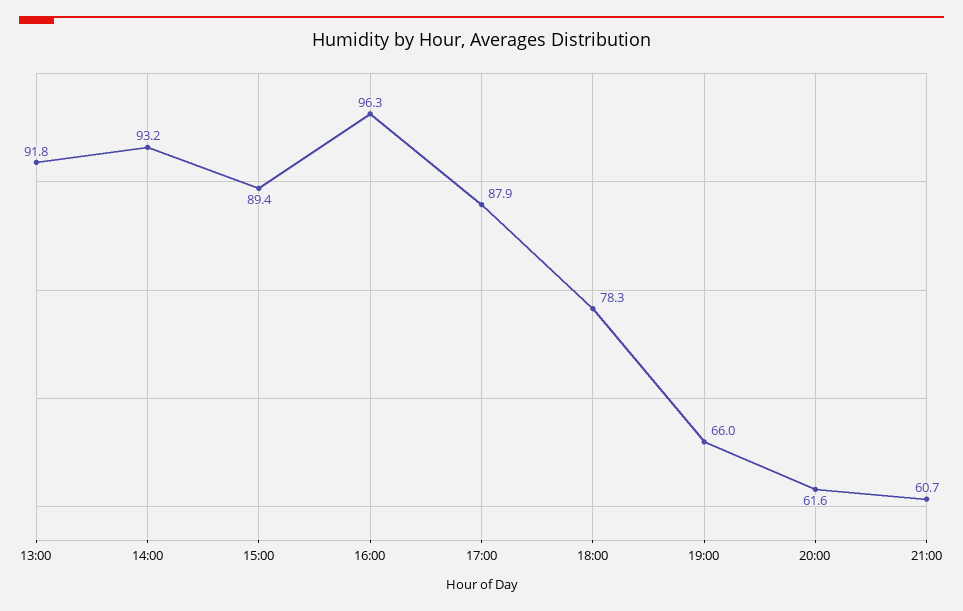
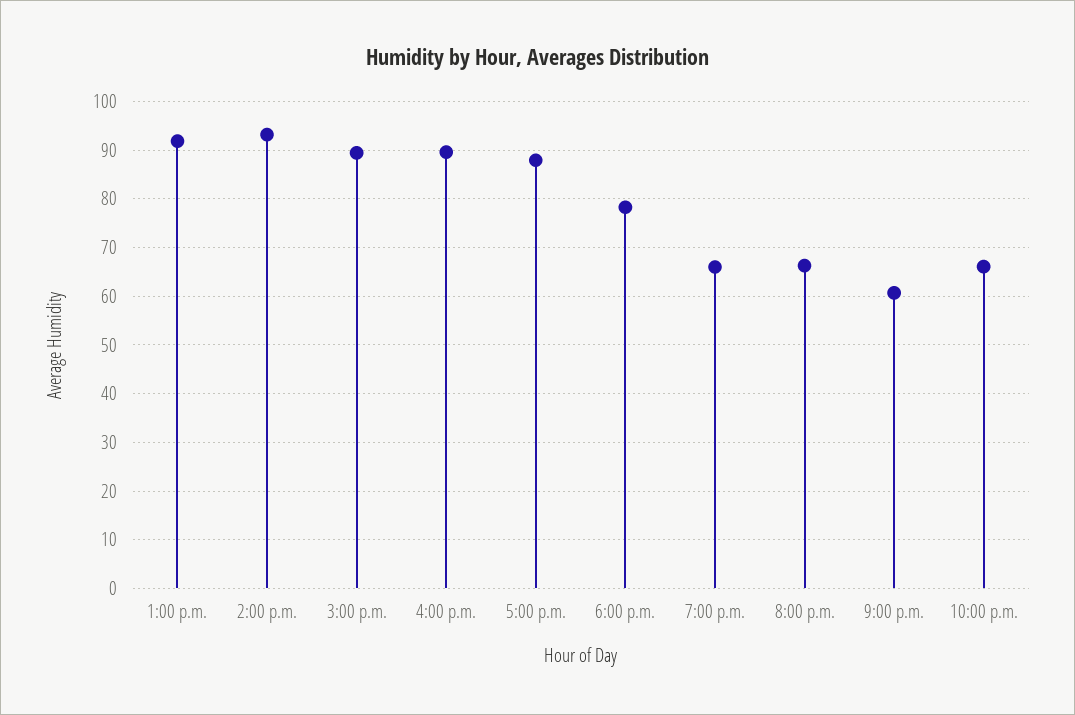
16:00: 96.3 -> 90
20:00: 61.6 -> 66
10:00 p.m.: none -> 66

